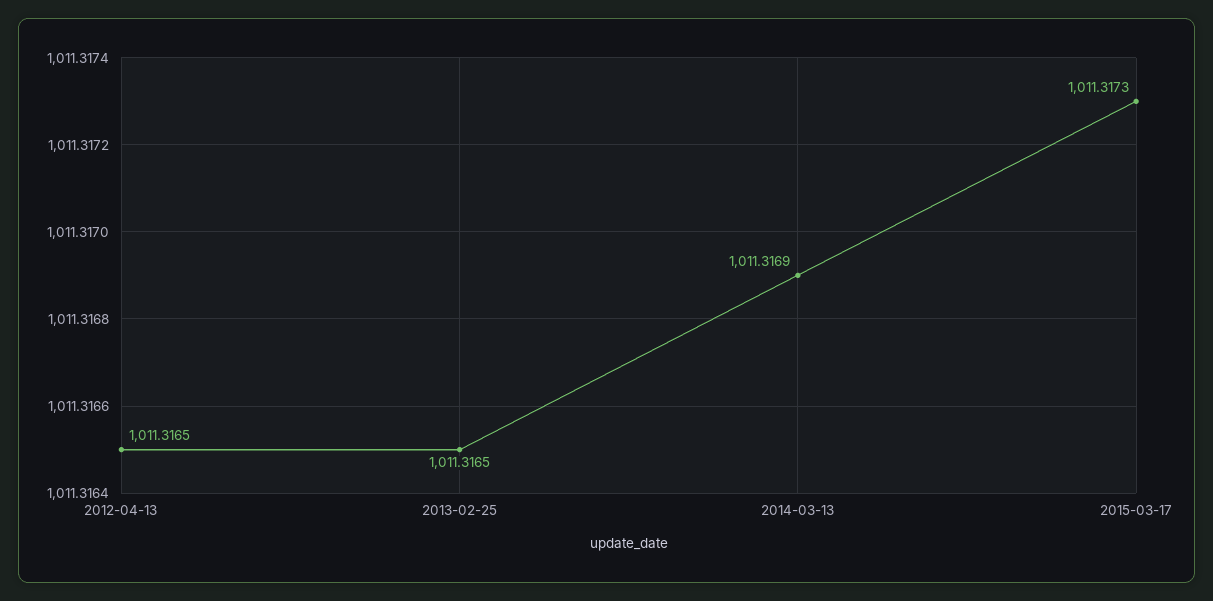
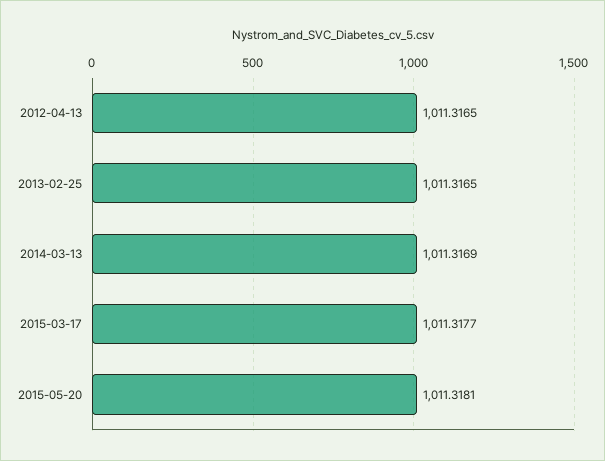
2015-03-17: 1011.3173 -> 1011.3177
2015-05-20: none -> 1011.3181

